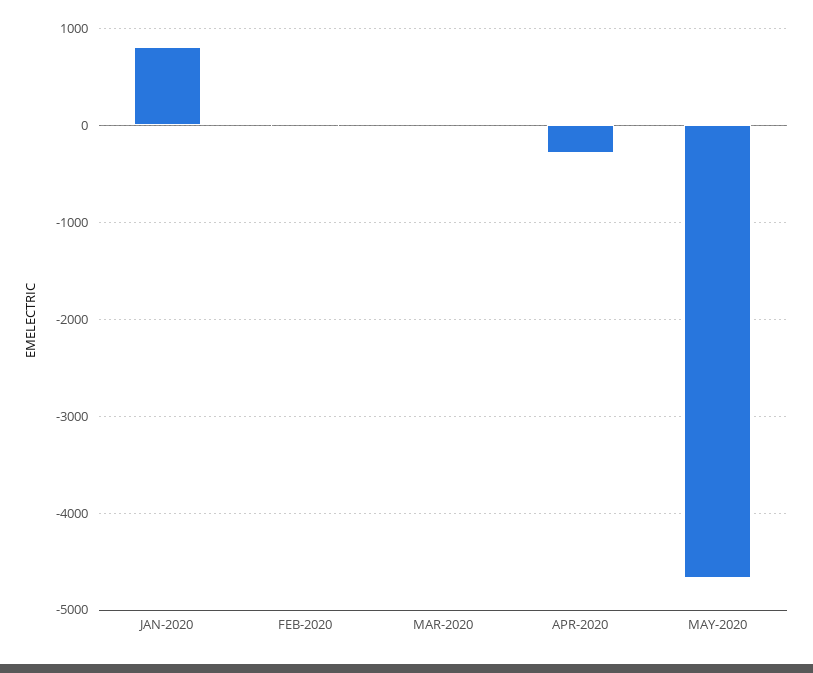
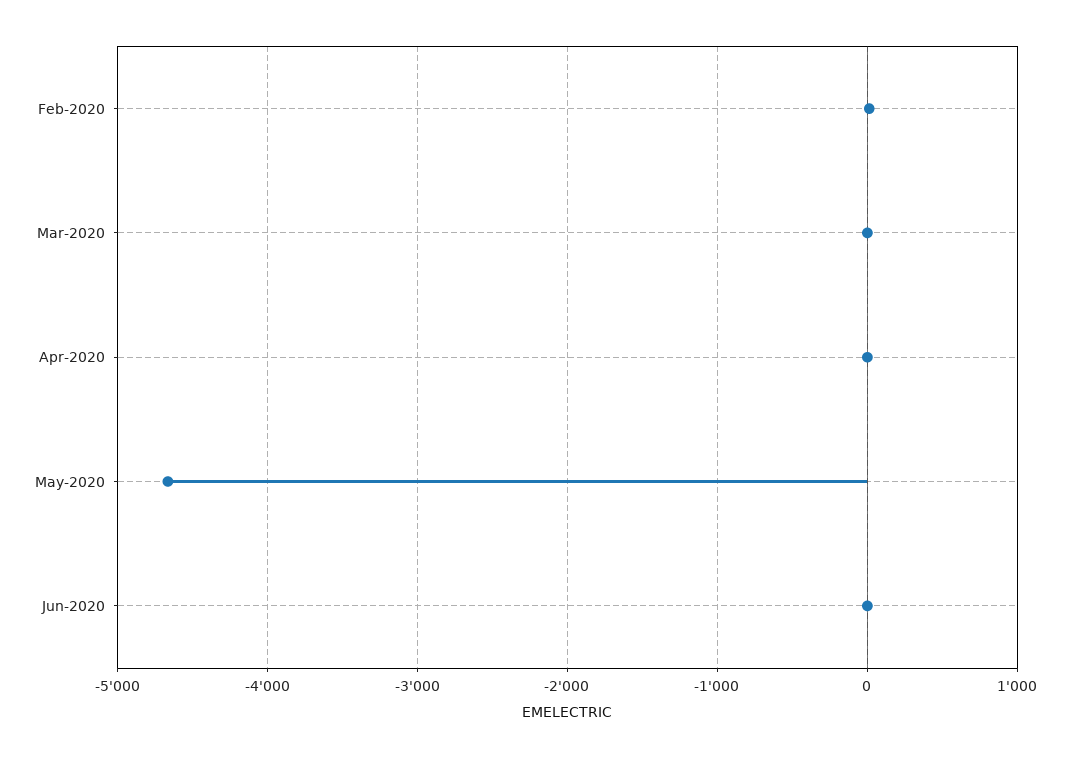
JAN-2020: 800 -> none
APR-2020: -300 -> 0
Jun-2020: none -> 0

